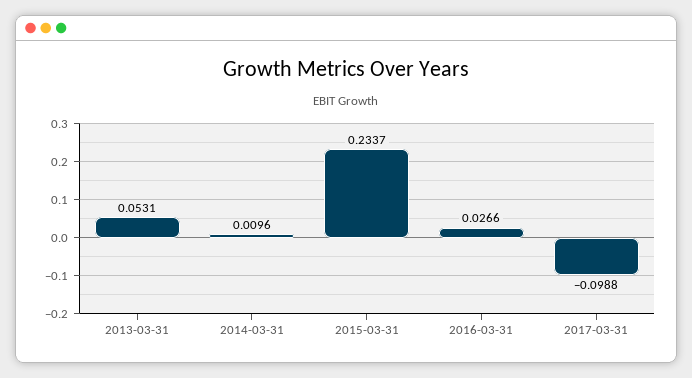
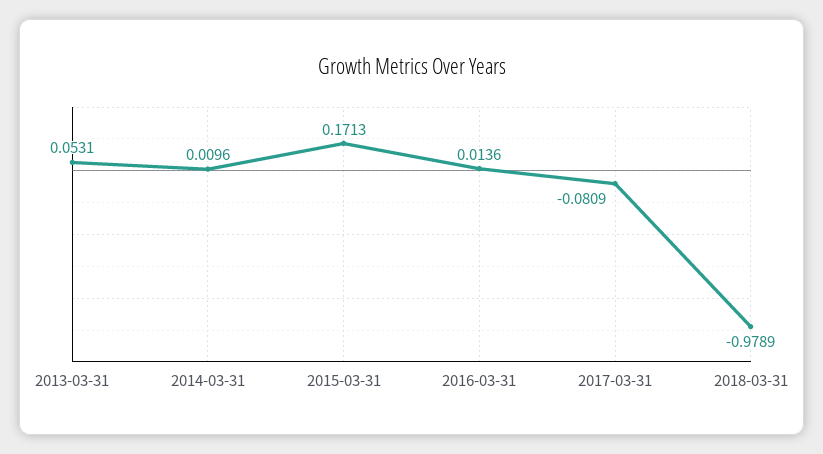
2015-03-31: 0.2337 -> 0.1713
2016-03-31: 0.0266 -> 0.0136
2017-03-31: -0.0988 -> -0.0809
2018-03-31: none -> -0.9789

